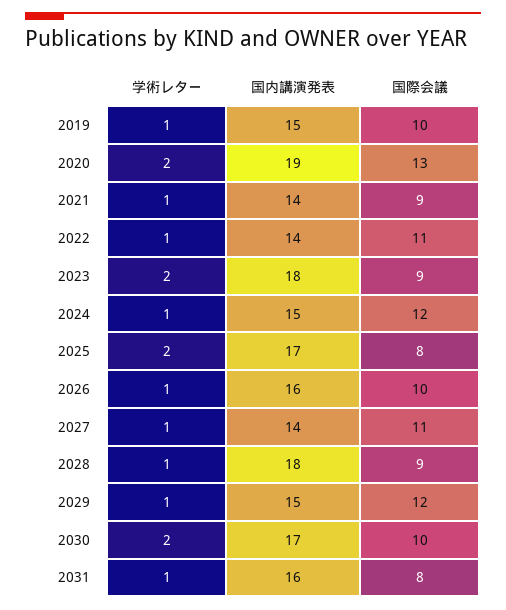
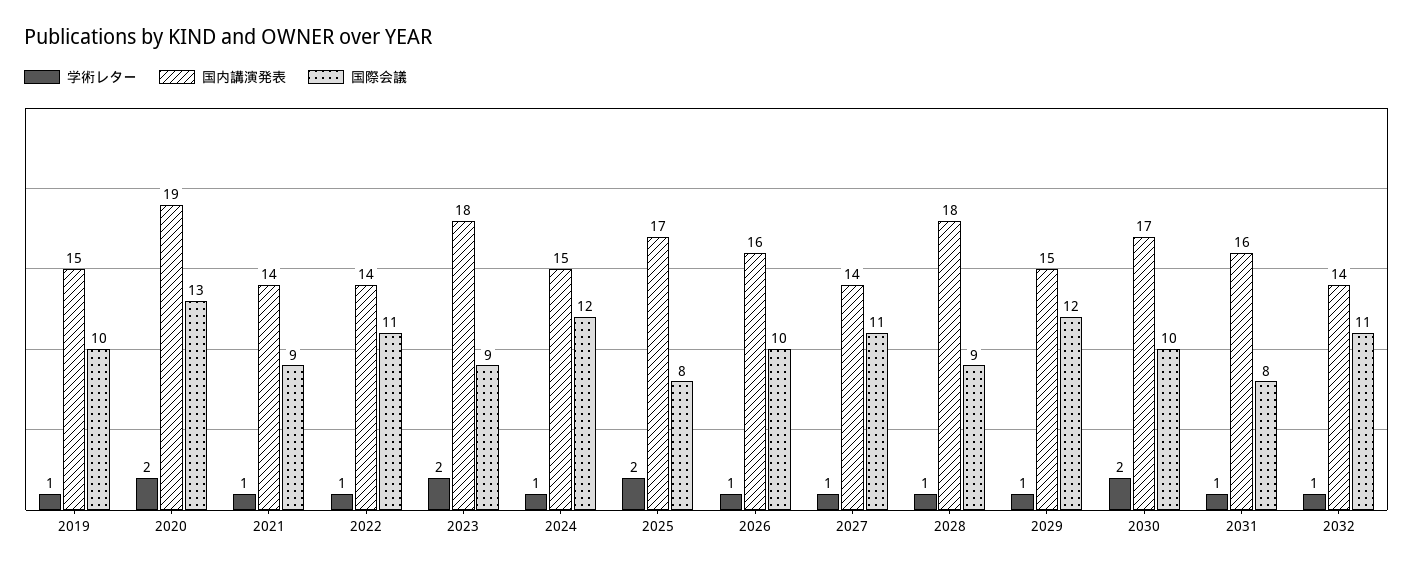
学術レター, 2032: none -> 1
国内講演発表, 2032: none -> 14
国際会議, 2032: none -> 11

